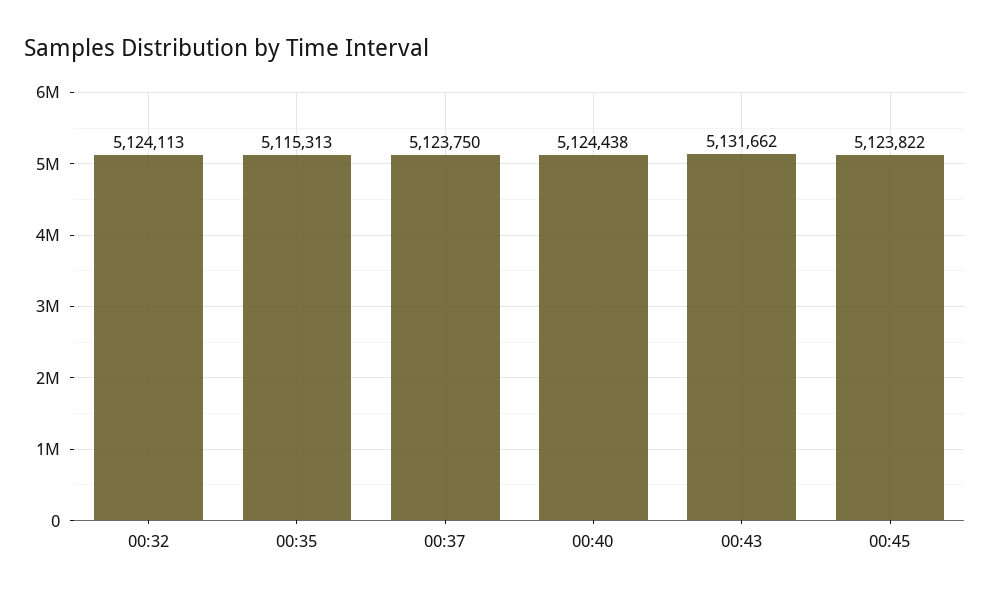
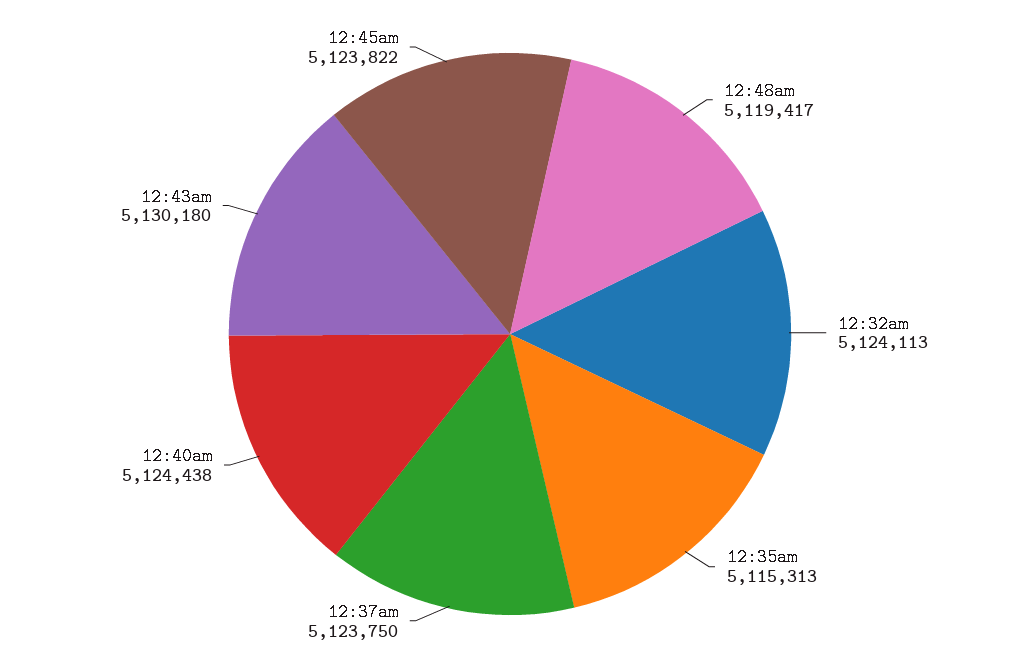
00:43: 5131662 -> 5130180
12:48am: none -> 5119417

